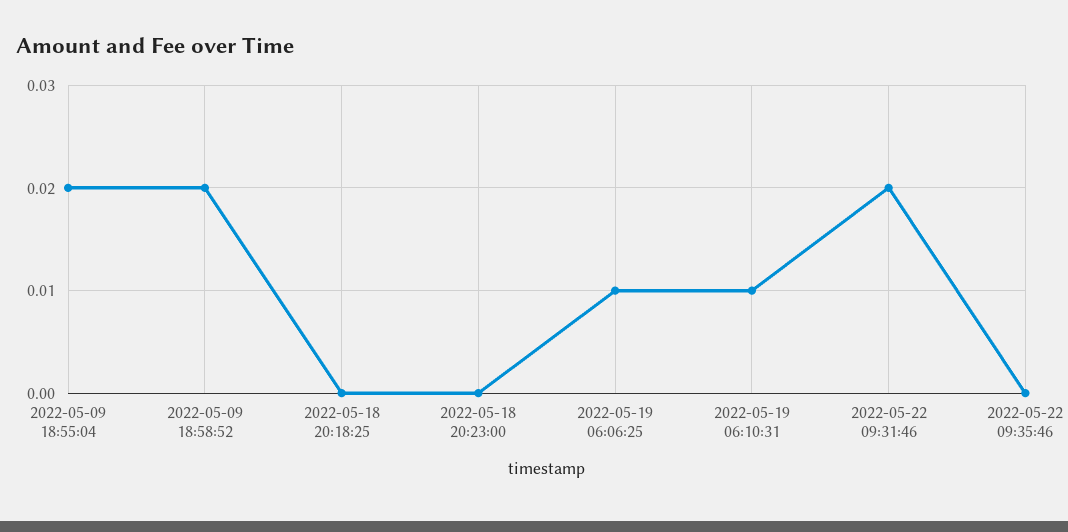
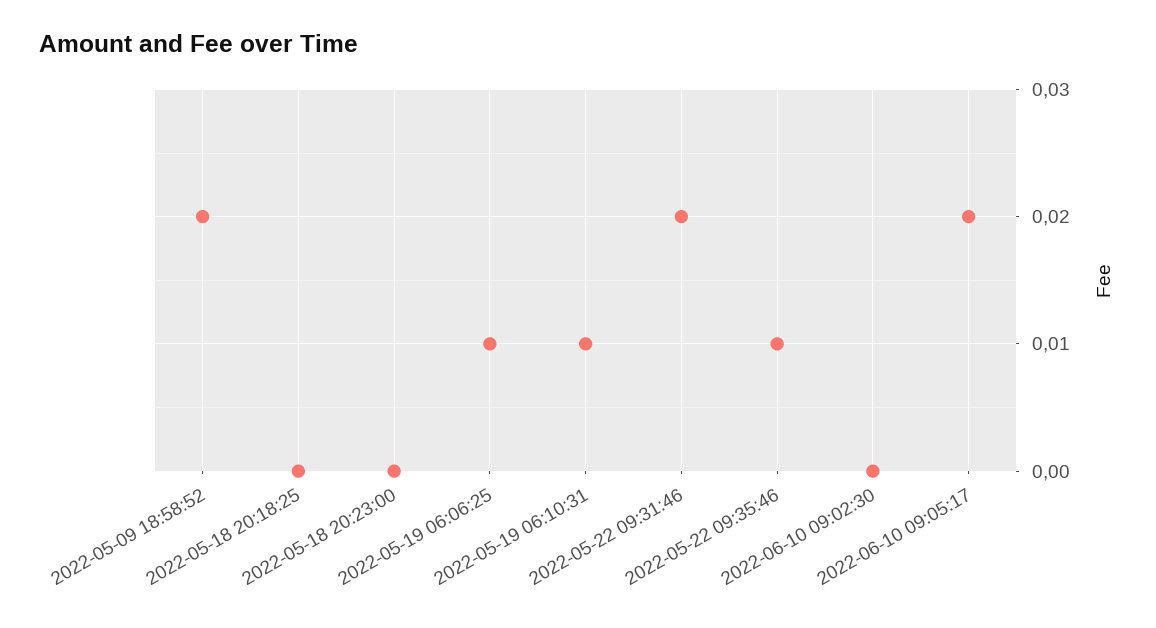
2022-05-09 18:55:04: 0.02 -> none
2022-05-22 09:35:46: 0 -> 0.01
2022-06-10 09:02:30: none -> 0
2022-06-10 09:05:17: none -> 0.02

